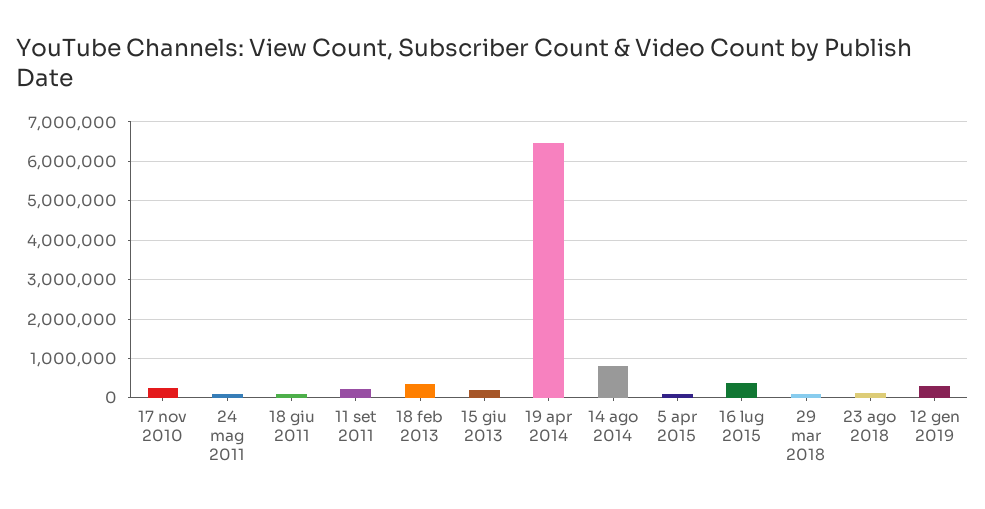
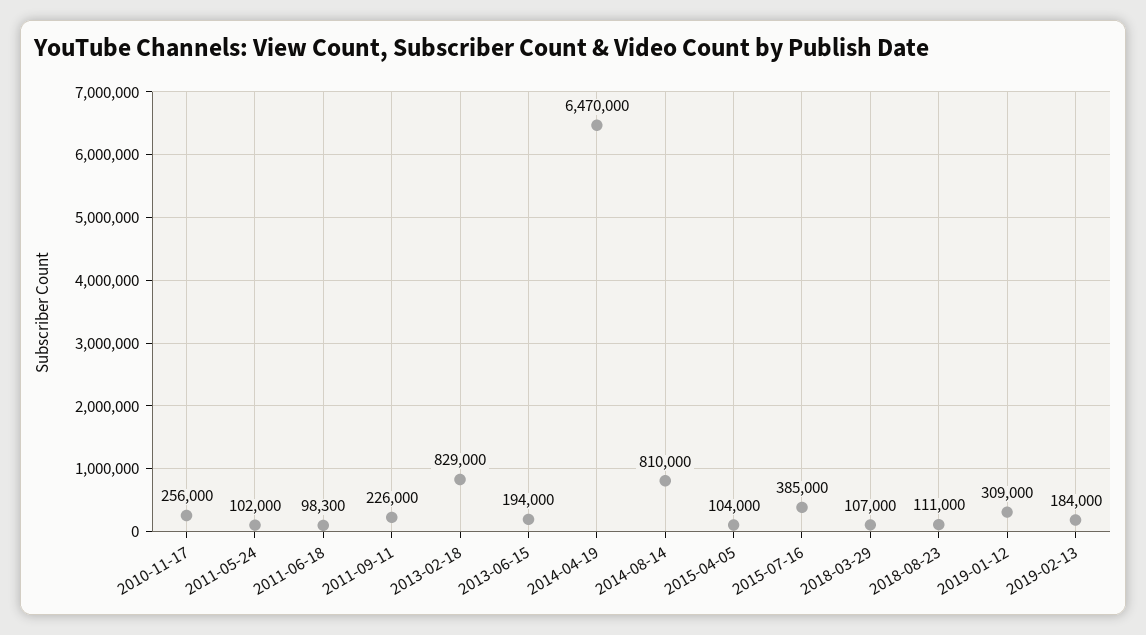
18 feb 2013: 400000 -> 829000
2019-02-13: none -> 184000

